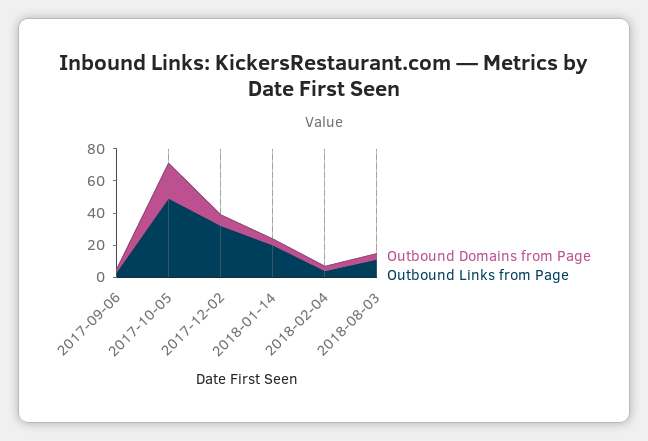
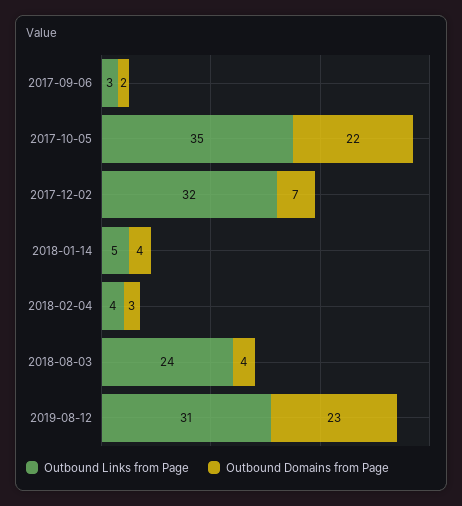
Outbound Links from Page, 2017-10-05: 50 -> 35
Outbound Links from Page, 2018-01-14: 20 -> 5
Outbound Links from Page, 2018-08-03: 10 -> 24
Outbound Links from Page, 2019-08-12: none -> 31
Outbound Domains from Page, 2019-08-12: none -> 23

